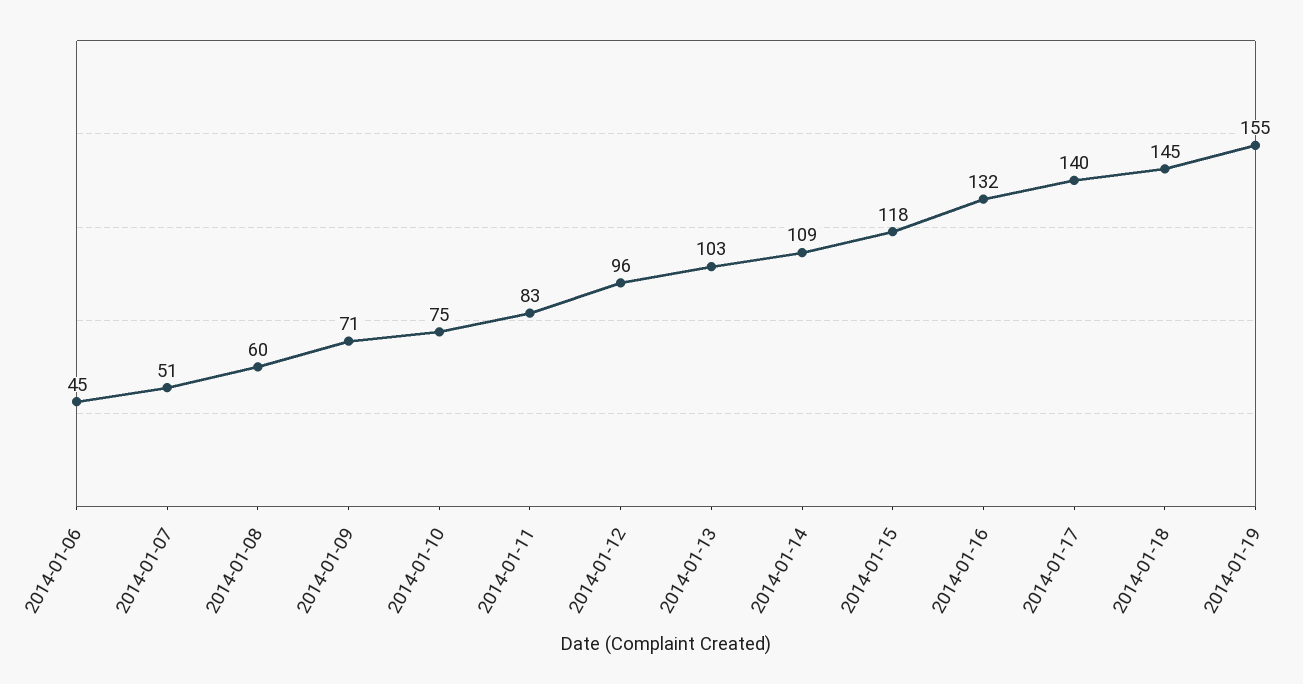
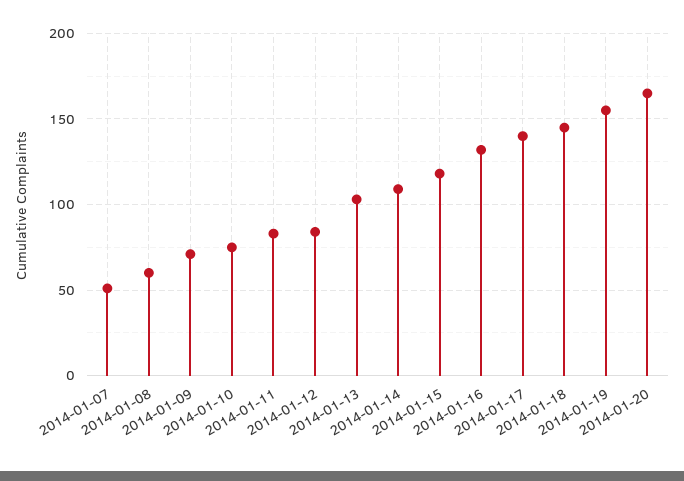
2014-01-06: 45 -> none
2014-01-12: 96 -> 85
2014-01-20: none -> 165

